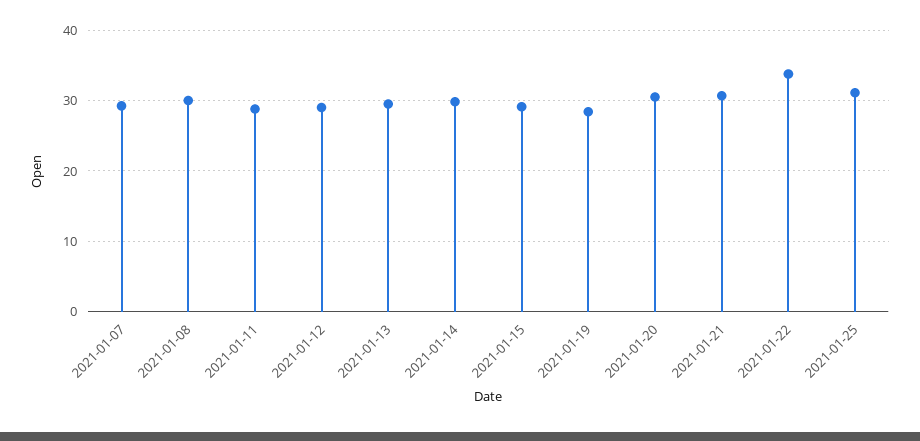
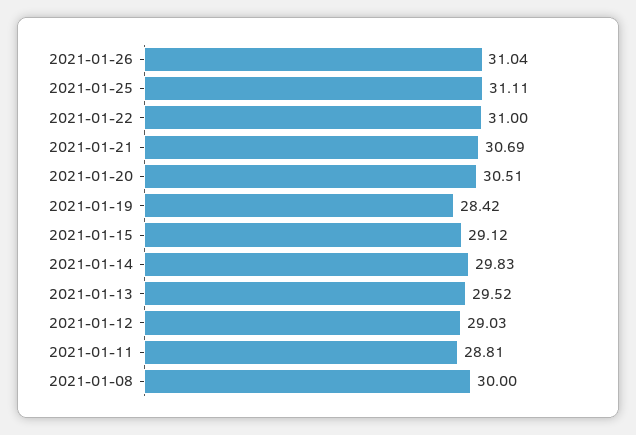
2021-01-07: 29 -> none
2021-01-22: 34 -> 31
2021-01-26: none -> 31.04

